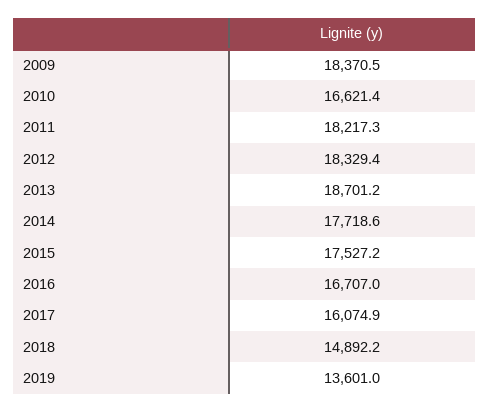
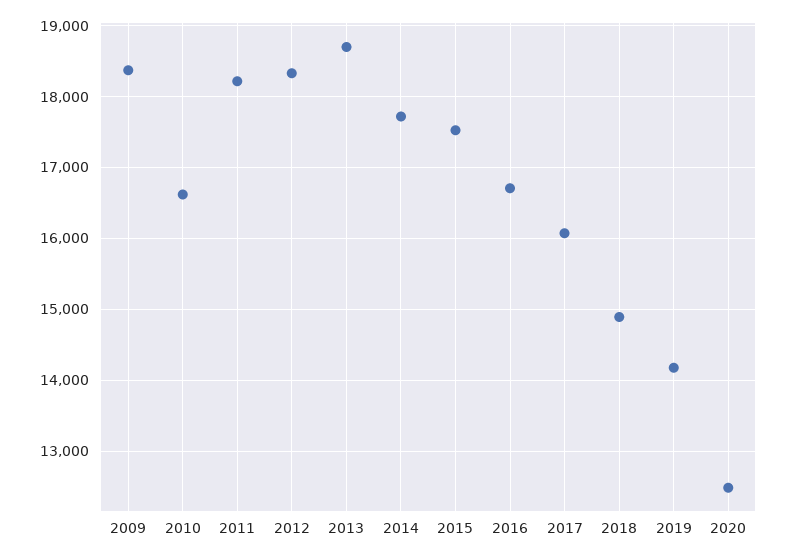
2019: 13601 -> 14200
2020: none -> 12500

